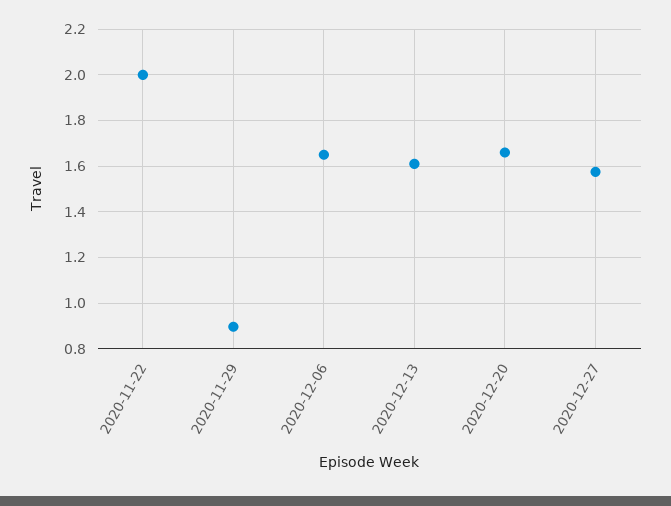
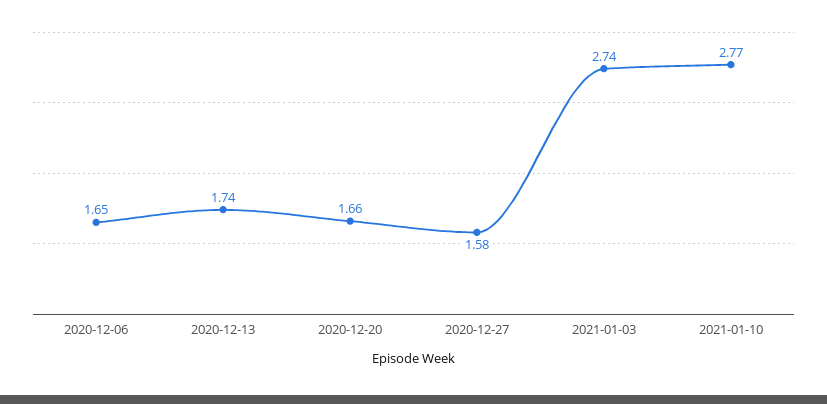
2020-11-22: 2 -> none
2020-11-29: 0.9 -> none
2020-12-13: 1.6 -> 1.74
2021-01-03: none -> 2.74
2021-01-10: none -> 2.77

